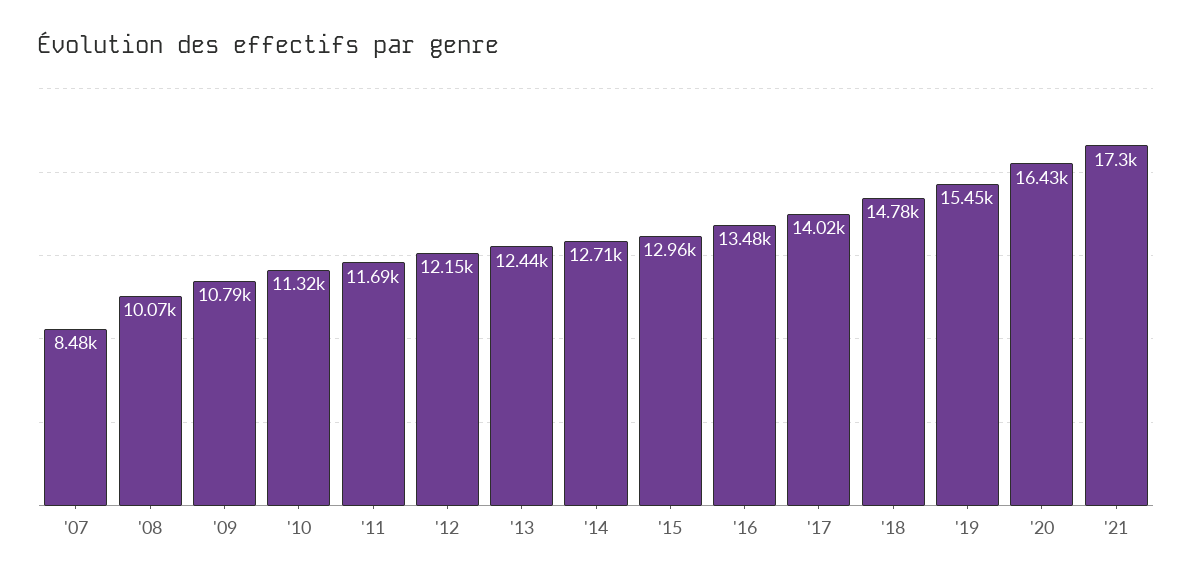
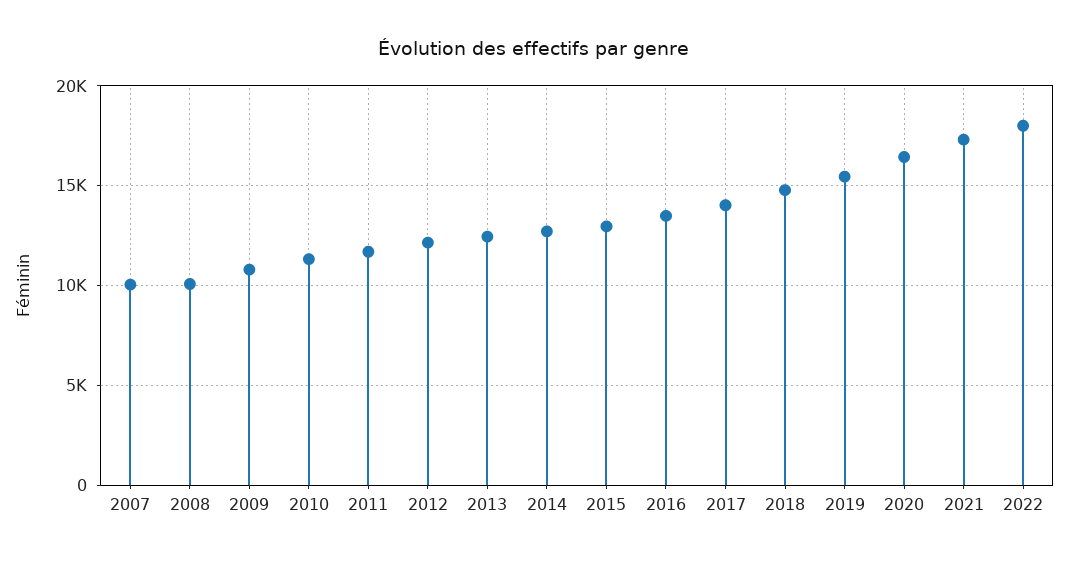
'07: 8480 -> 10000
2022: none -> 18000

